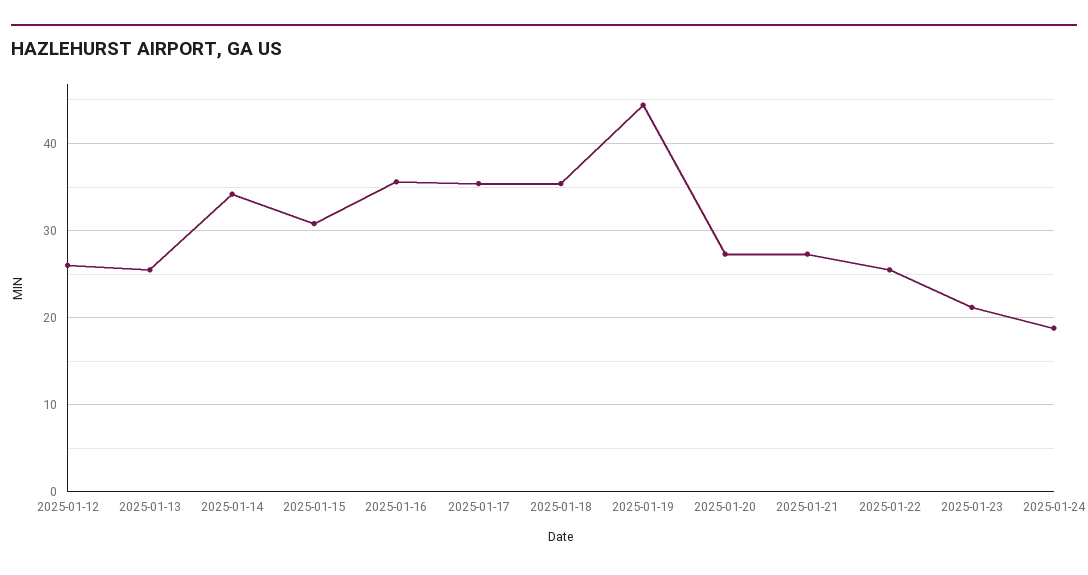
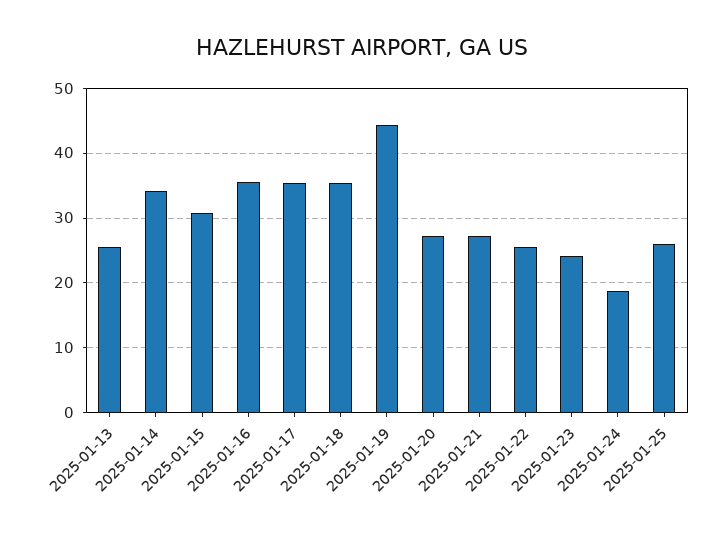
2025-01-12: 26 -> none
2025-01-23: 21 -> 24
2025-01-25: none -> 26

